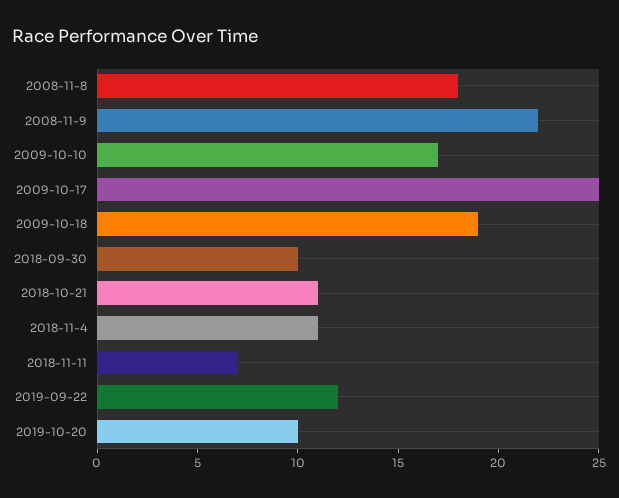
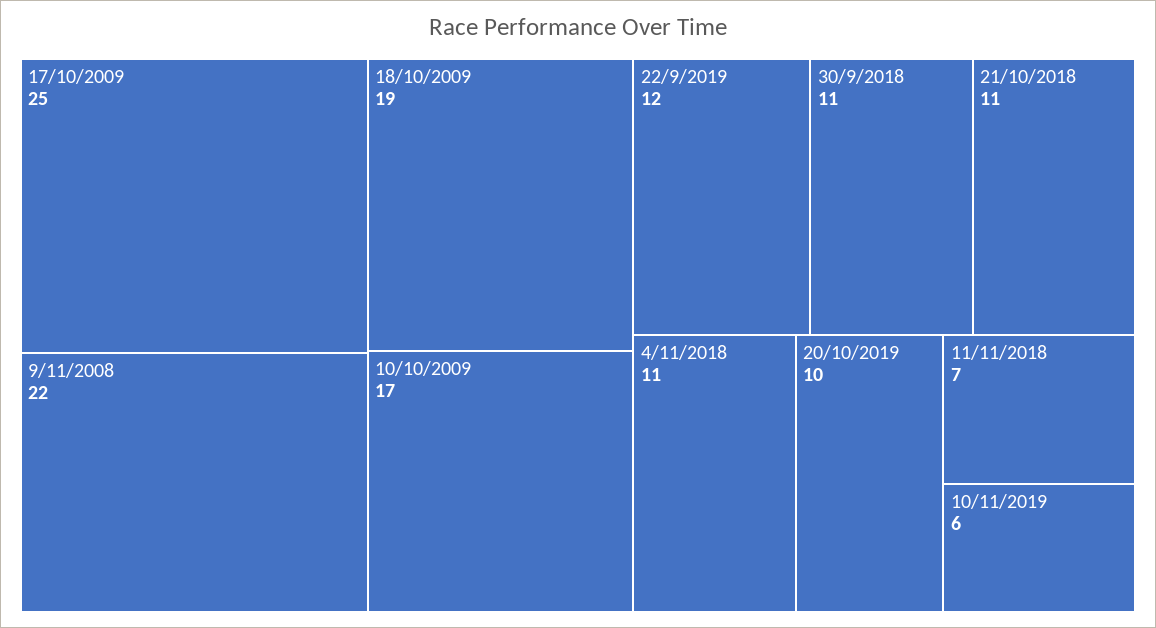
2008-11-8: 18 -> none
2018-09-30: 10 -> 11
10/11/2019: none -> 6

